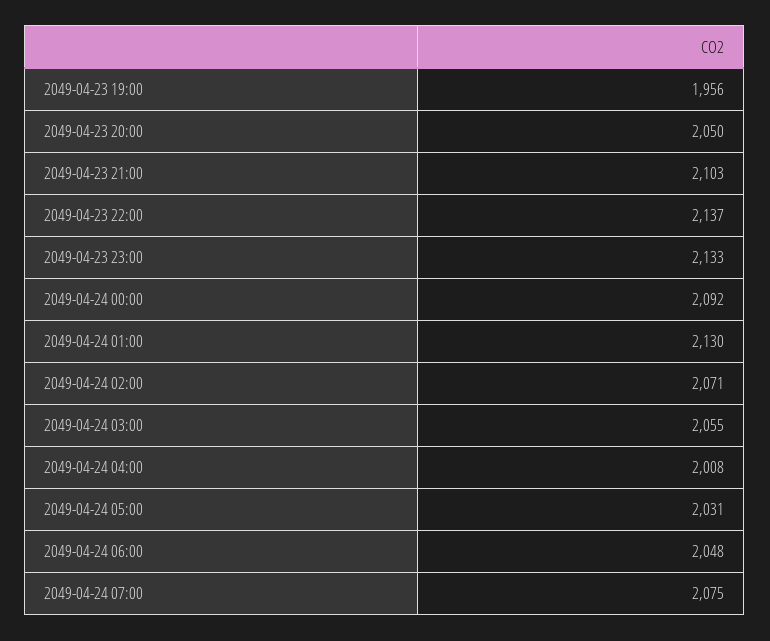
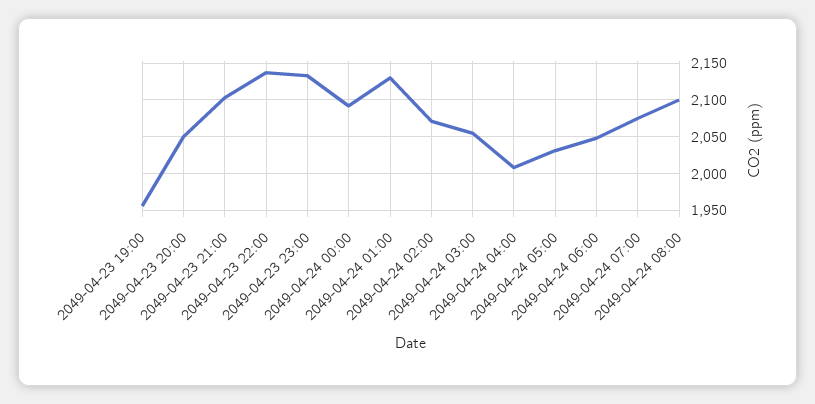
2049-04-24 08:00: none -> 2100

